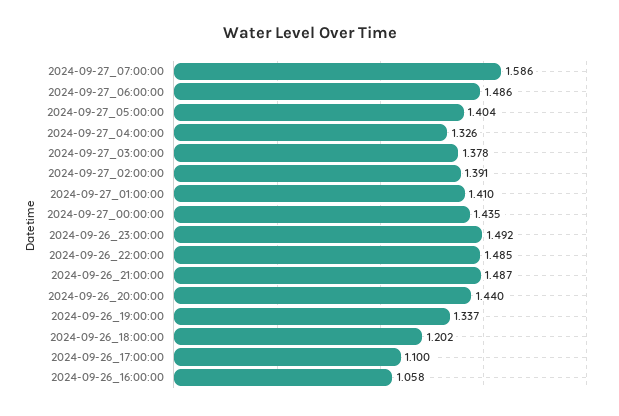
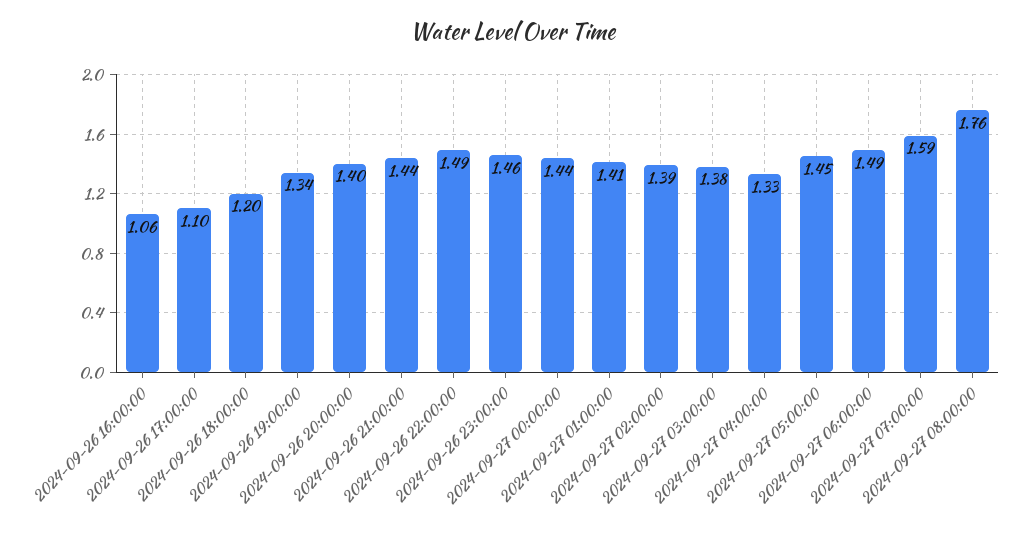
2024-09-27_05:00:00: 1.404 -> 1.45
2024-09-26_23:00:00: 1.492 -> 1.46
2024-09-26_21:00:00: 1.487 -> 1.44
2024-09-26_20:00:00: 1.44 -> 1.4
2024-09-27 08:00:00: none -> 1.76

